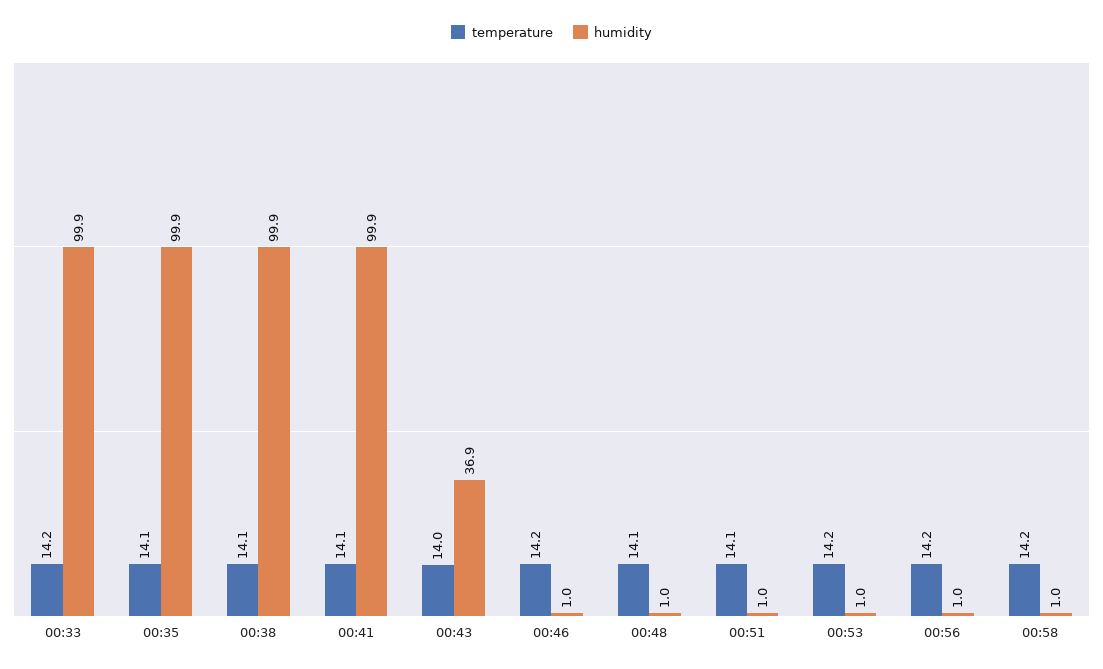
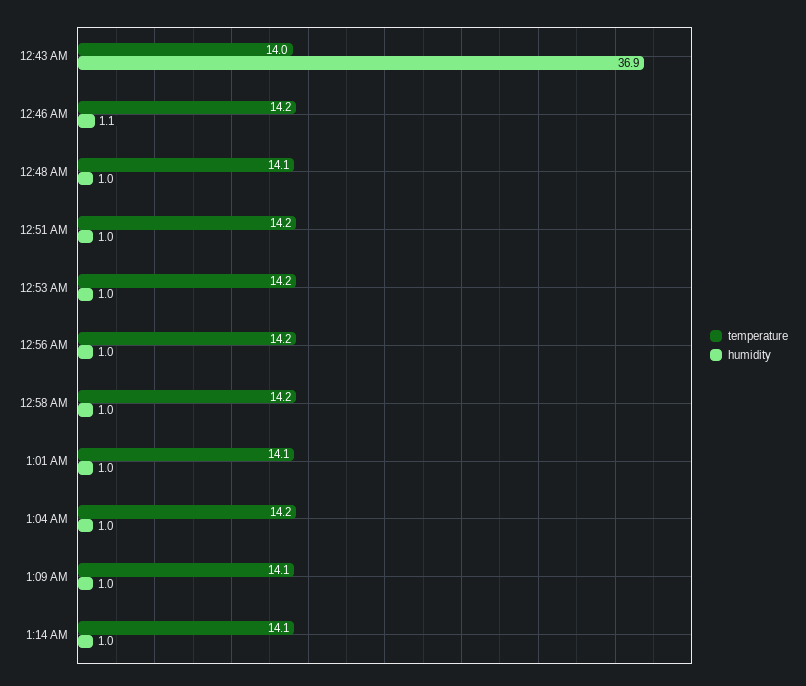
temperature, 00:33: 14.2 -> none
humidity, 00:33: 99.9 -> none
temperature, 00:35: 14.1 -> none
humidity, 00:35: 99.9 -> none
temperature, 00:38: 14.1 -> none
humidity, 00:38: 99.9 -> none
temperature, 00:41: 14.1 -> none
humidity, 00:41: 99.9 -> none
humidity, 00:46: 1 -> 1.1
temperature, 00:51: 14.1 -> 14.2
temperature, 1:01 AM: none -> 14.1
humidity, 1:01 AM: none -> 1
temperature, 1:04 AM: none -> 14.2
humidity, 1:04 AM: none -> 1
temperature, 1:09 AM: none -> 14.1
humidity, 1:09 AM: none -> 1
temperature, 1:14 AM: none -> 14.1
humidity, 1:14 AM: none -> 1

